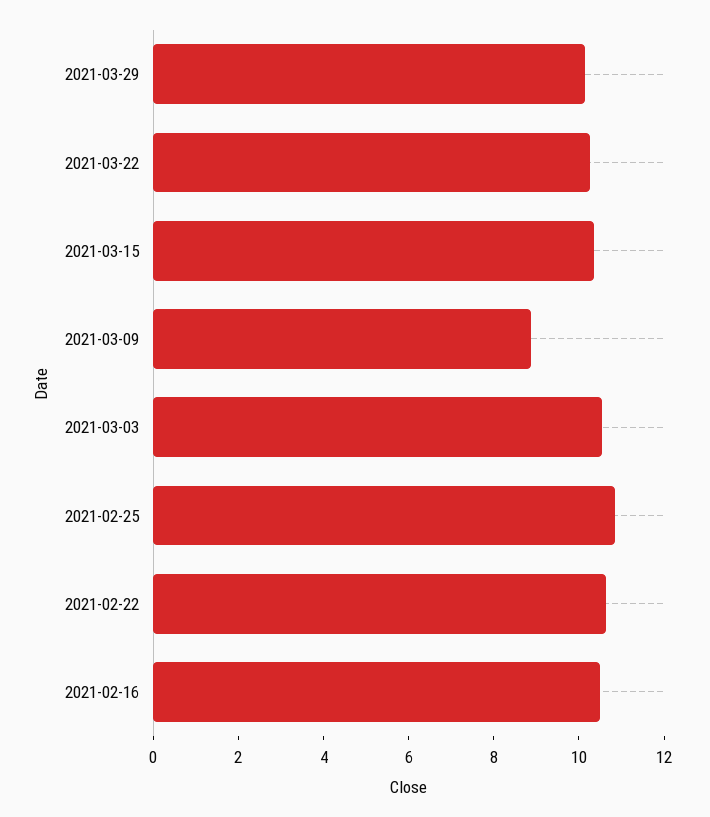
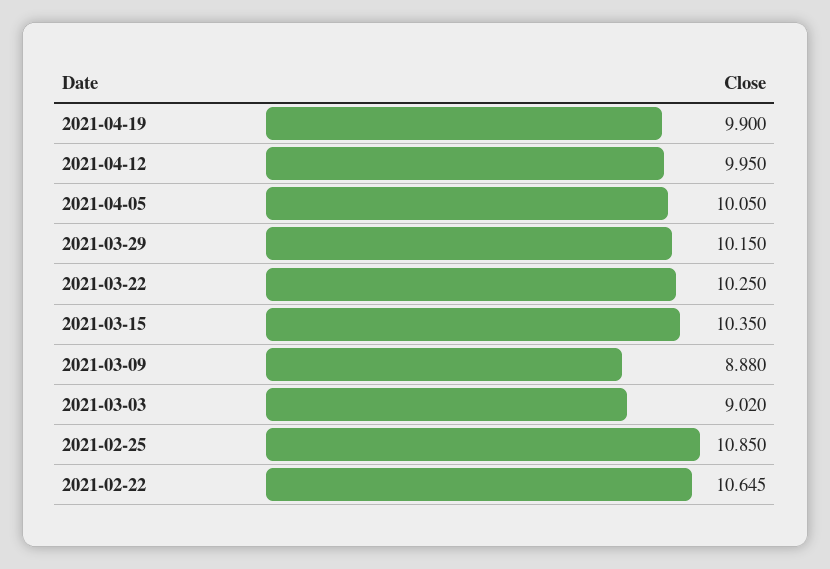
2021-03-03: 10.5 -> 9.02
2021-02-16: 10.5 -> none
2021-04-19: none -> 9.9
2021-04-12: none -> 9.95
2021-04-05: none -> 10.05

